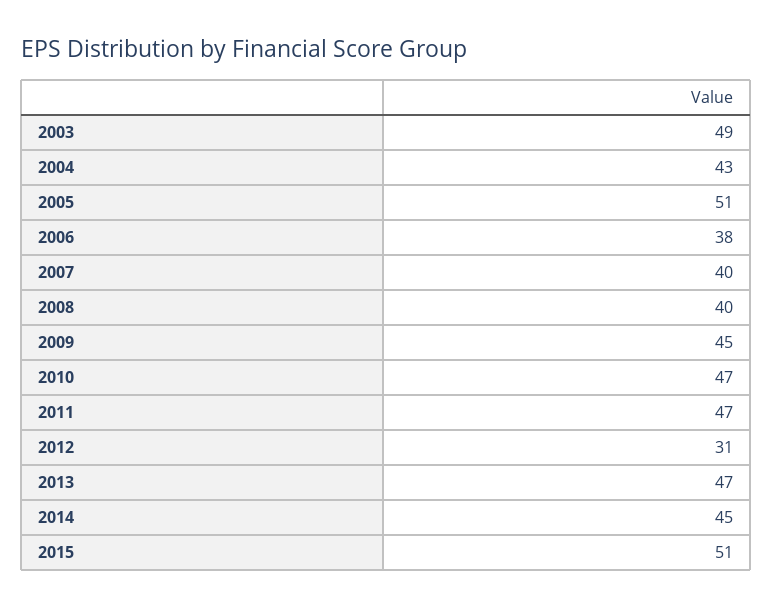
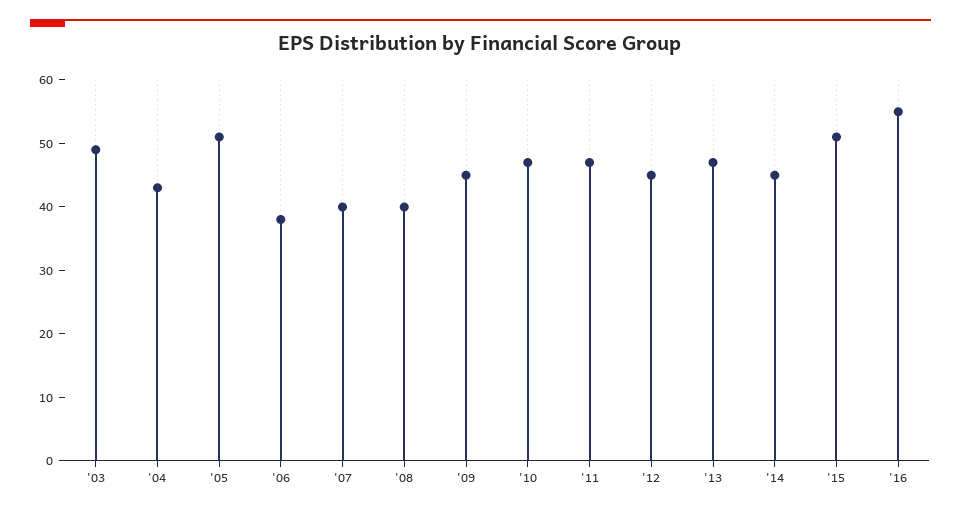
2012: 31 -> 45
'16: none -> 55

